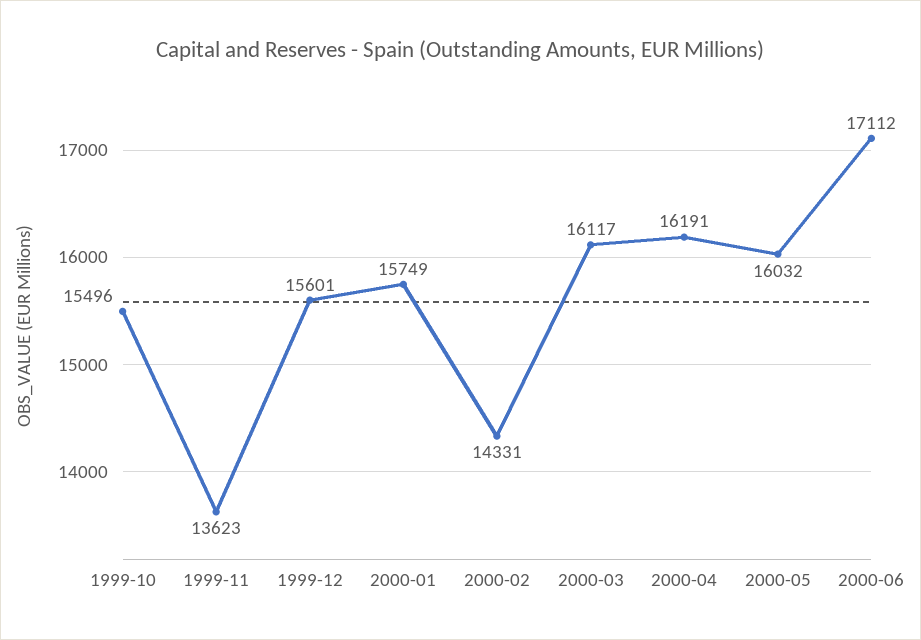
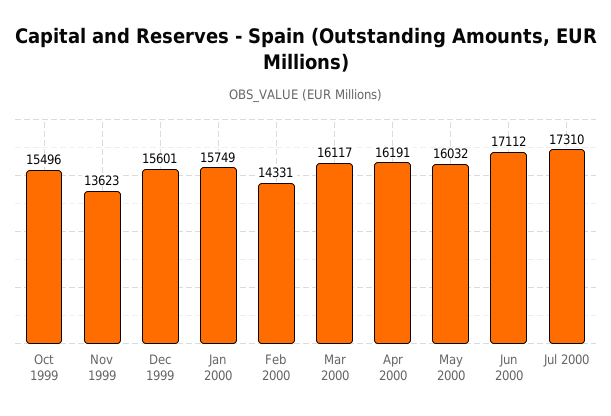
Jul 2000: none -> 17310

